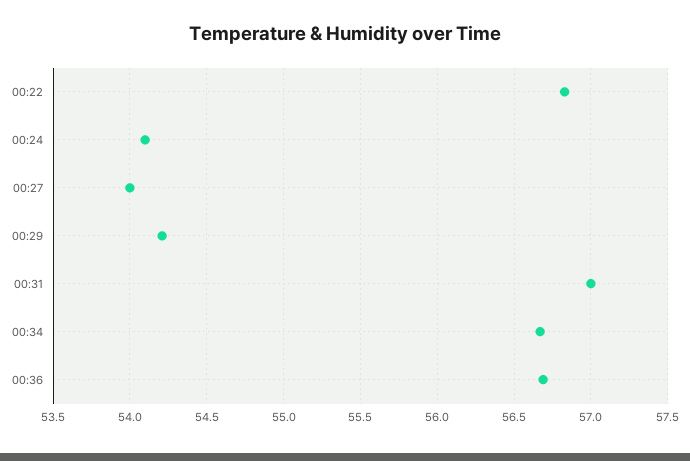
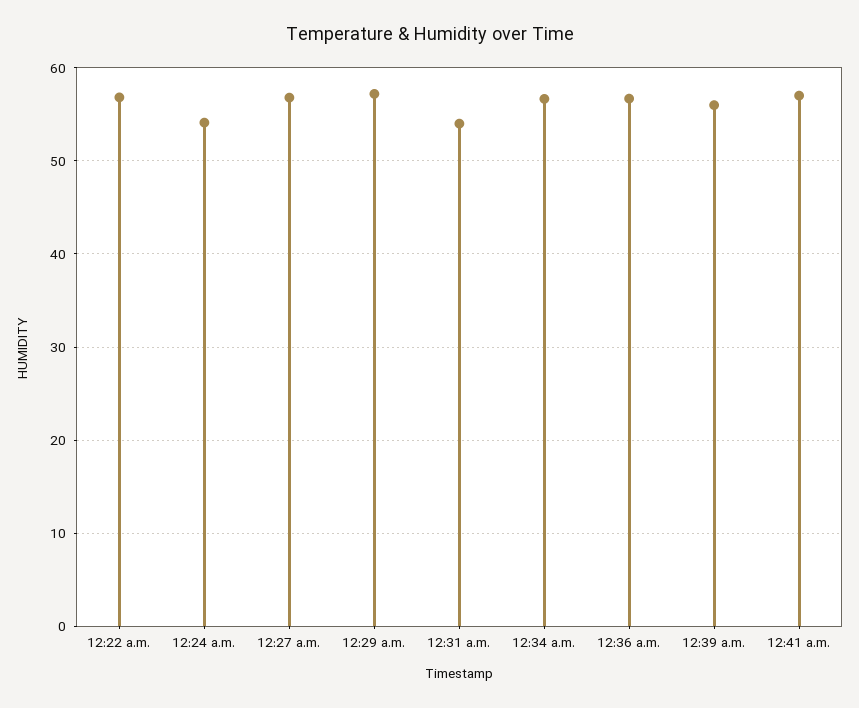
00:27: 54 -> 57
00:29: 54.2 -> 57
00:31: 57 -> 54
12:39 a.m.: none -> 56
12:41 a.m.: none -> 57

